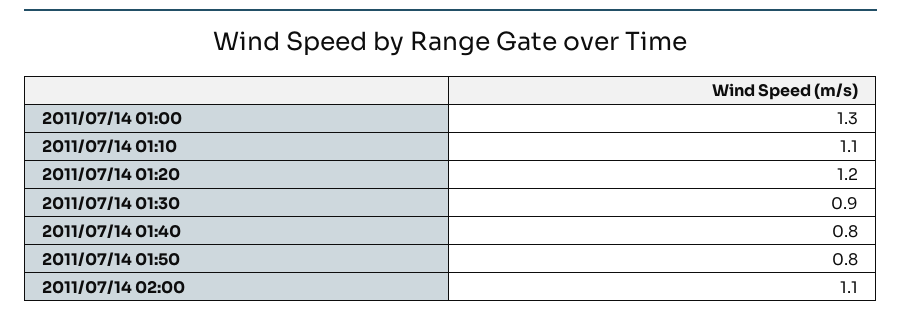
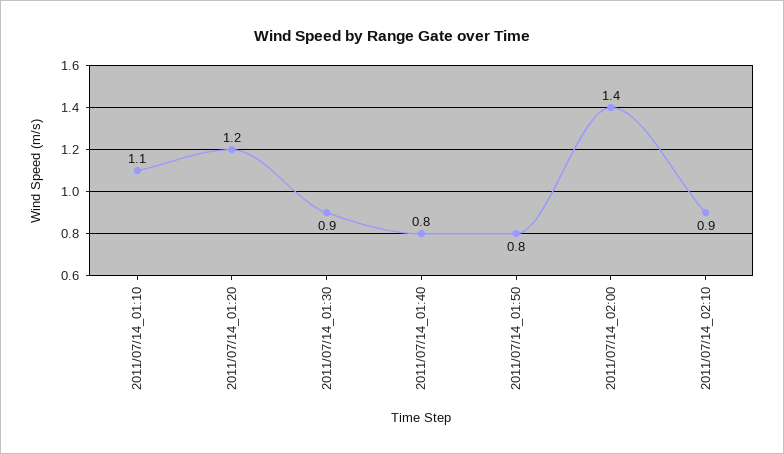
2011/07/14 01:00: 1.3 -> none
2011/07/14 02:00: 1.1 -> 1.4
2011/07/14_02:10: none -> 0.9

